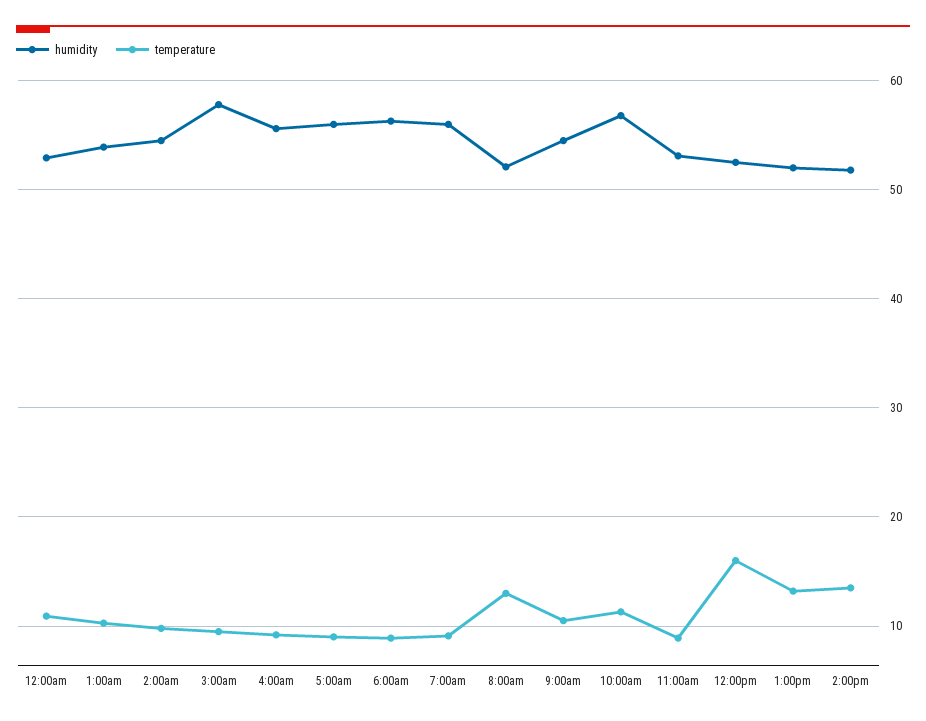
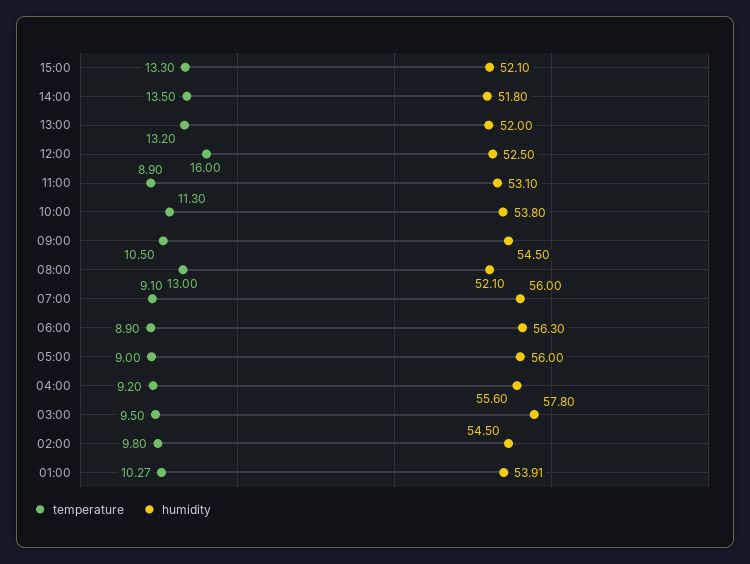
humidity, 12:00am: 53 -> none
temperature, 12:00am: 11 -> none
humidity, 10:00am: 57 -> 53.8
temperature, 15:00: none -> 13.3
humidity, 15:00: none -> 52.1

